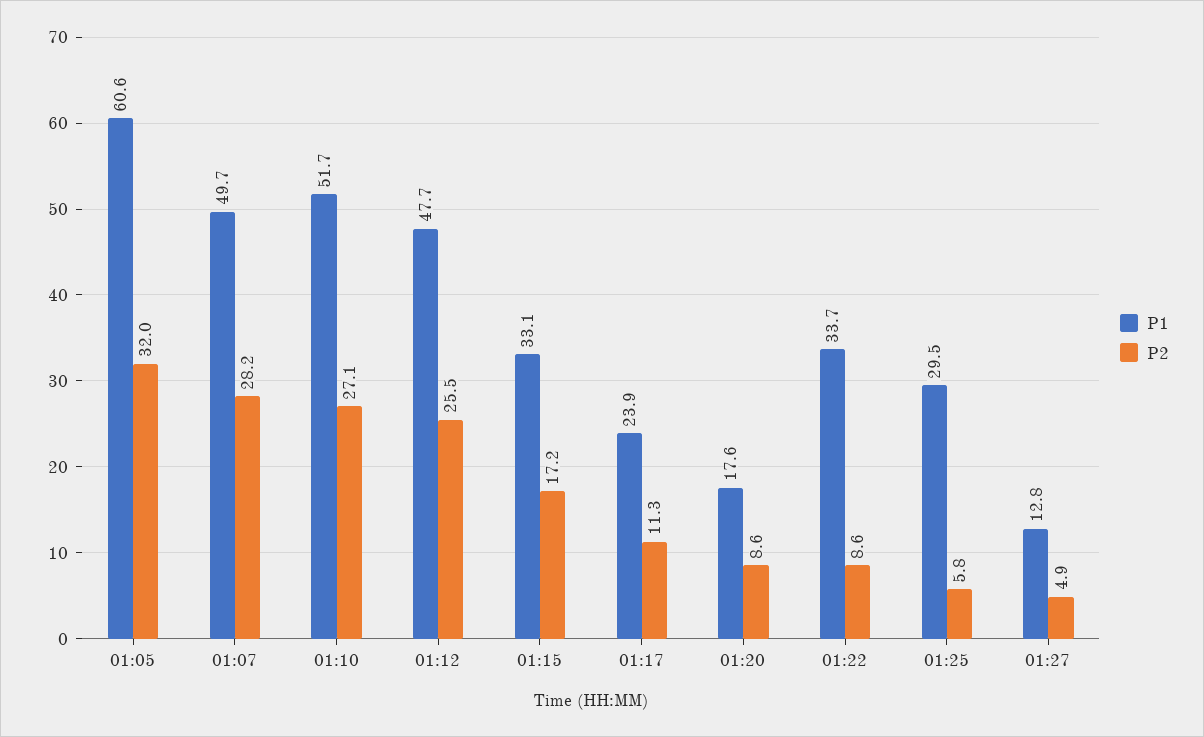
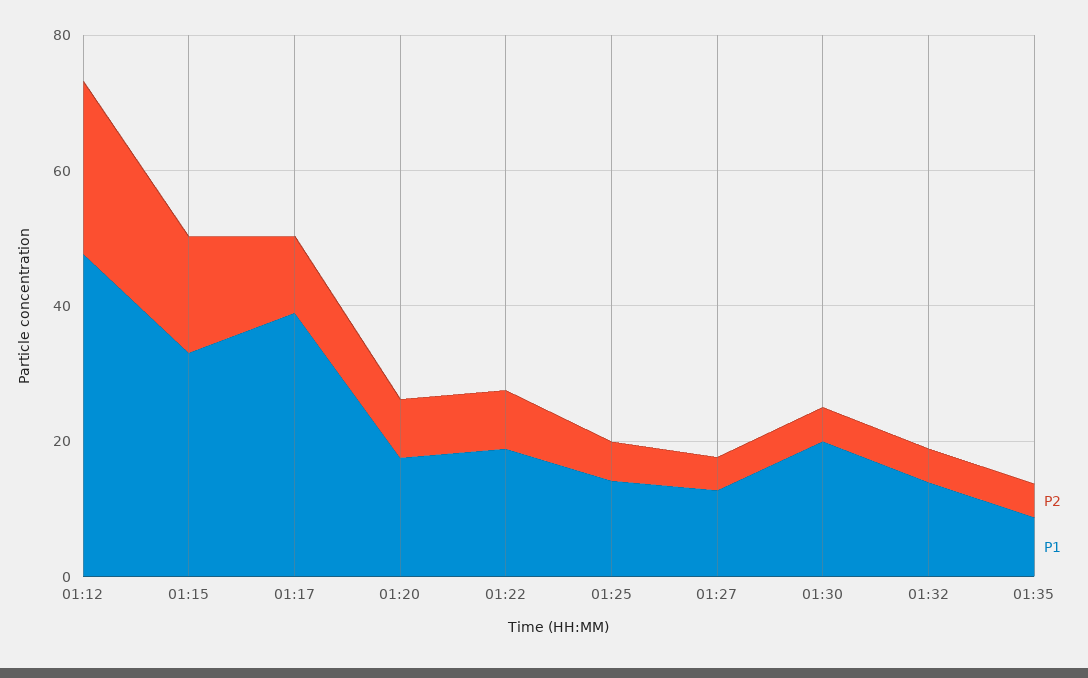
P1, 01:05: 60.6 -> none
P2, 01:05: 32 -> none
P1, 01:07: 49.7 -> none
P2, 01:07: 28.2 -> none
P1, 01:10: 51.7 -> none
P2, 01:10: 27.1 -> none
P1, 01:17: 23.9 -> 40
P1, 01:22: 33.7 -> 20
P1, 01:25: 29.5 -> 15
P2, 01:30: none -> 5
P1, 01:30: none -> 20
P2, 01:32: none -> 5
P1, 01:32: none -> 15
P2, 01:35: none -> 5
P1, 01:35: none -> 10

